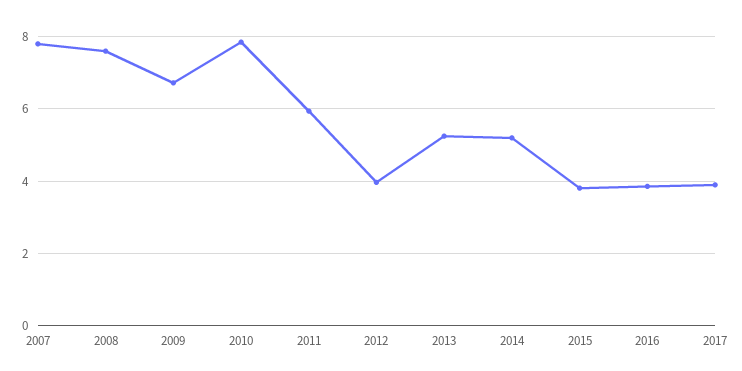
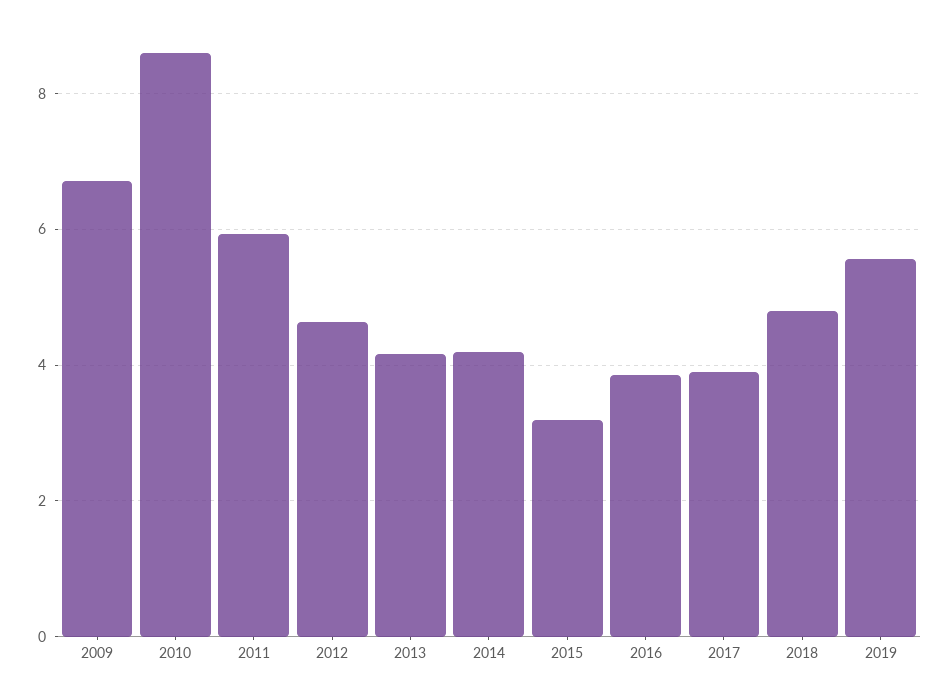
2007: 7.8 -> none
2008: 7.6 -> none
2010: 7.8 -> 8.6
2012: 4 -> 4.6
2013: 5.2 -> 4.2
2014: 5.2 -> 4.2
2015: 3.8 -> 3.2
2018: none -> 4.8
2019: none -> 5.6

